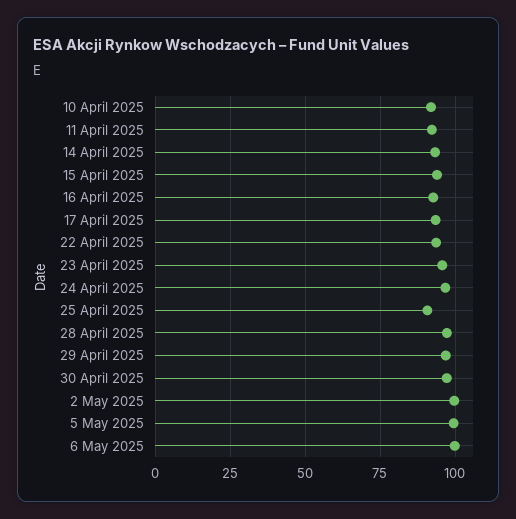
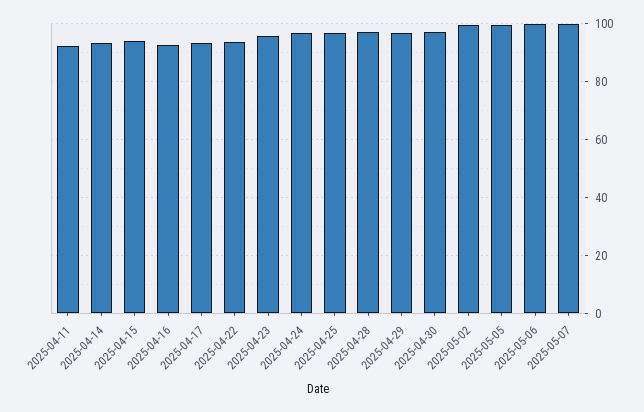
10 April 2025: 92.5 -> none
25 April 2025: 90 -> 97.5
2025-05-07: none -> 100

